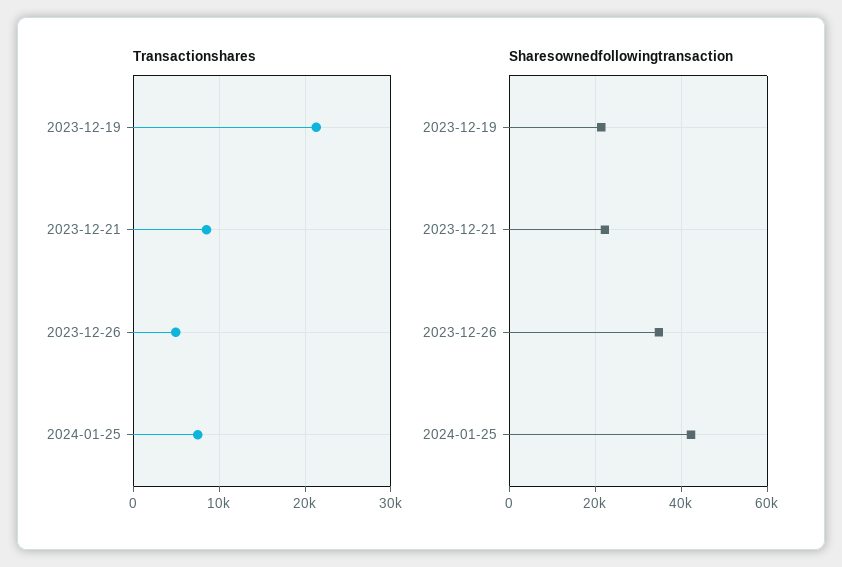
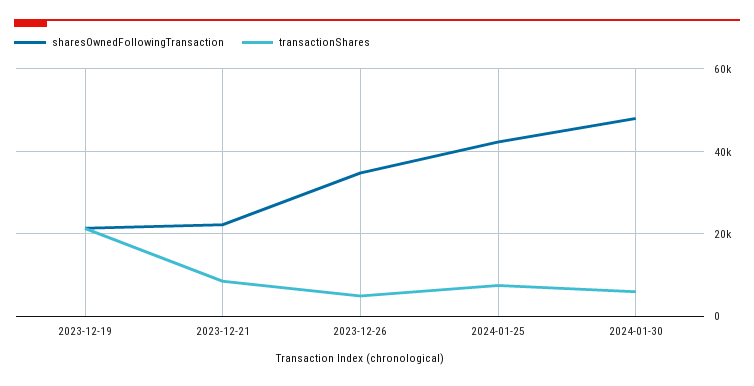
Sharesownedfollowingtransaction, 2024-01-30: none -> 48000
Transactionshares, 2024-01-30: none -> 6000

